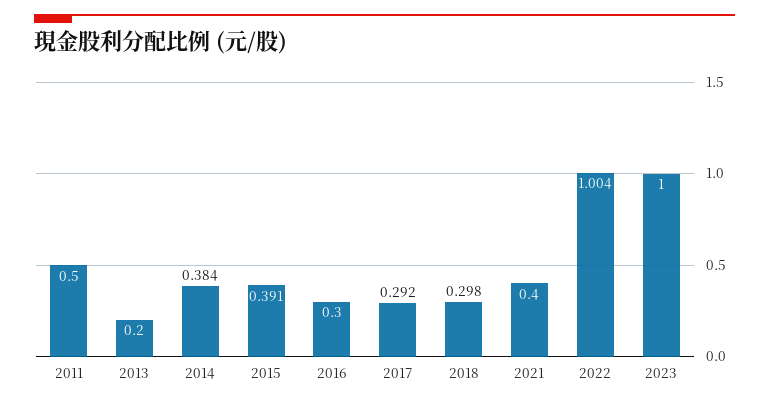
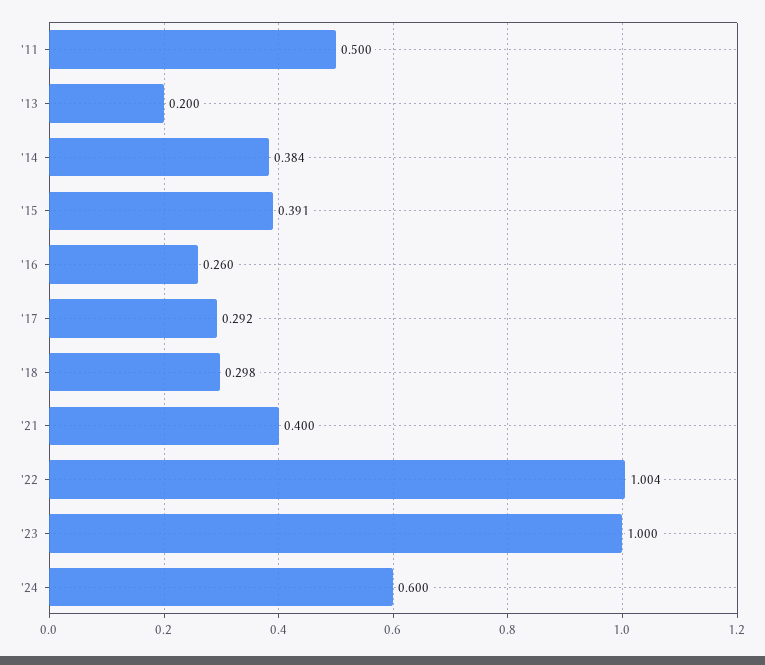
2016: 0.3 -> 0.26
'24: none -> 0.6

